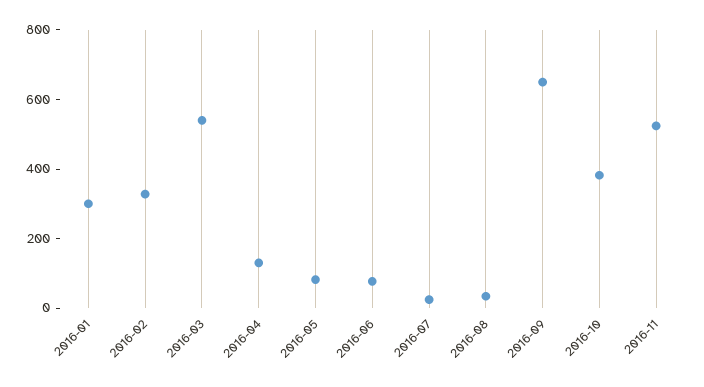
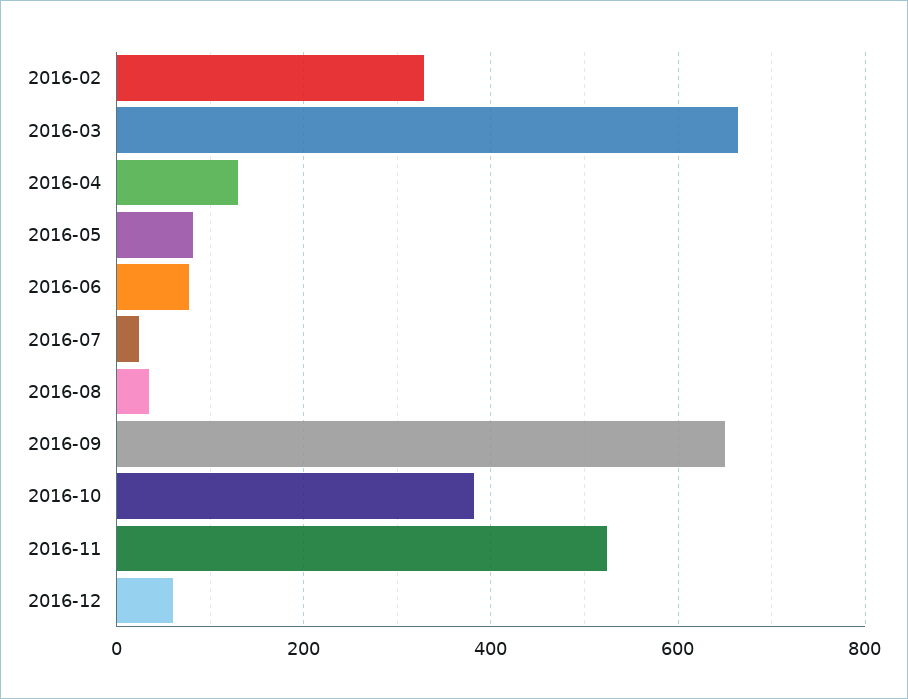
2016-01: 300 -> none
2016-03: 550 -> 660
2016-12: none -> 60

